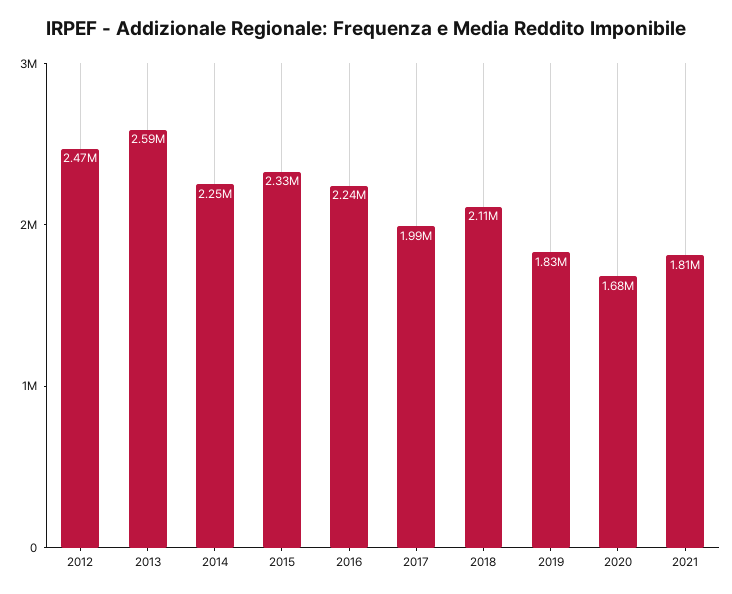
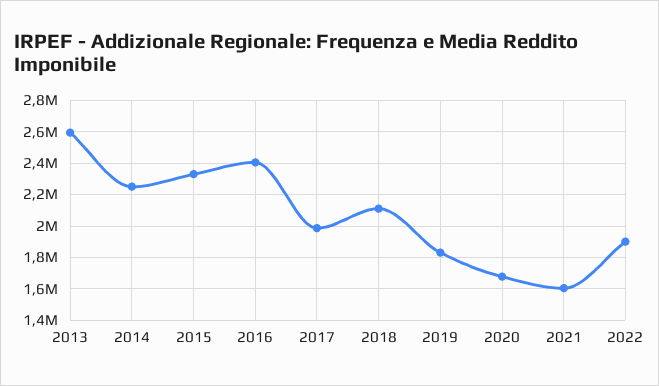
2012: 2470000 -> none
2016: 2240000 -> 2400000
2021: 1810000 -> 1600000
2022: none -> 1900000

